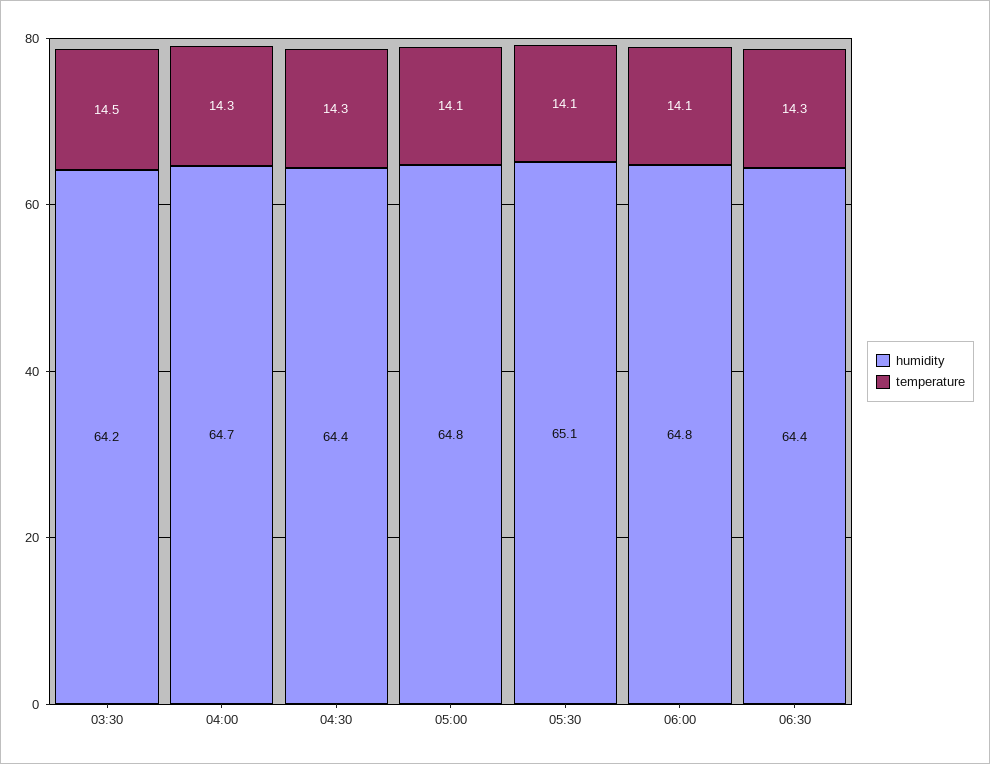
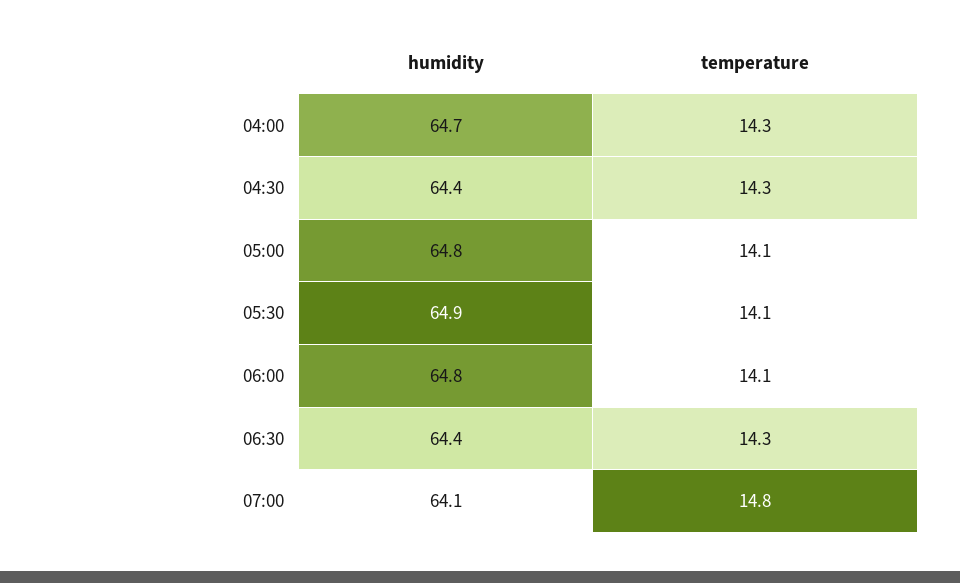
humidity, 03:30: 64.2 -> none
temperature, 03:30: 14.5 -> none
humidity, 05:30: 65.1 -> 64.9
humidity, 07:00: none -> 64.1
temperature, 07:00: none -> 14.8

